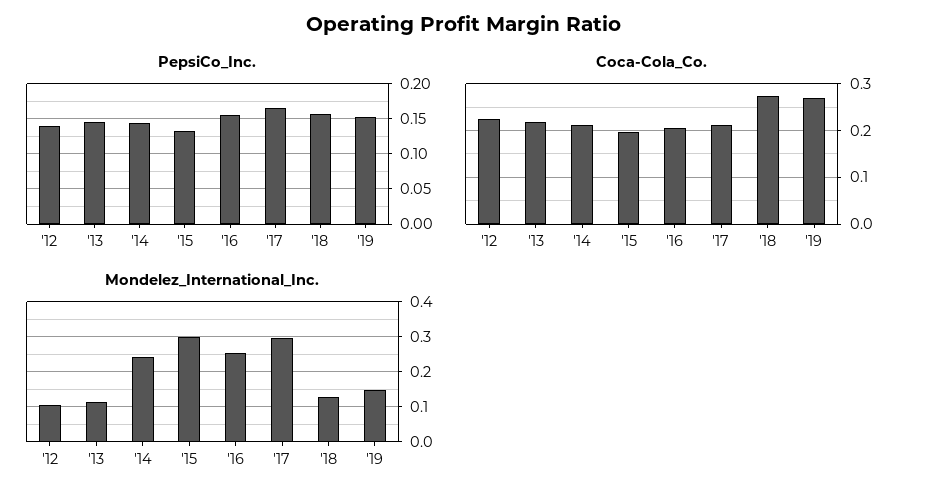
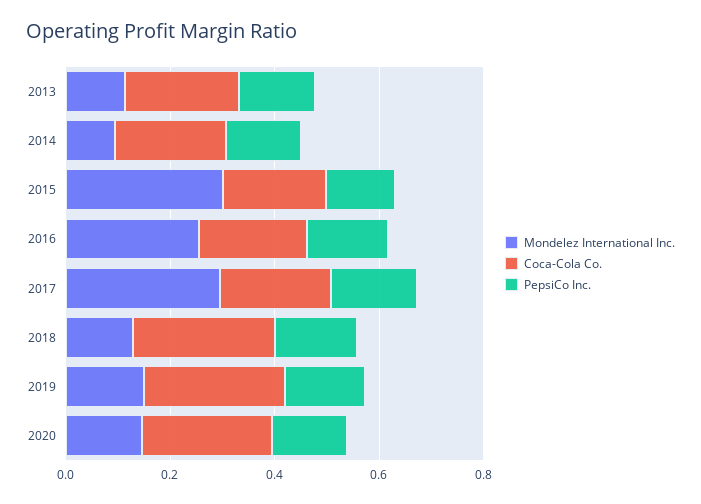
PepsiCo_Inc., '12: 0.14 -> none
Coca-Cola_Co., '12: 0.22 -> none
Mondelez_International_Inc., '12: 0.1 -> none
Mondelez_International_Inc., '14: 0.24 -> 0.1
Mondelez_International_Inc., 2020: none -> 0.15
Coca-Cola_Co., 2020: none -> 0.25
PepsiCo_Inc., 2020: none -> 0.15

